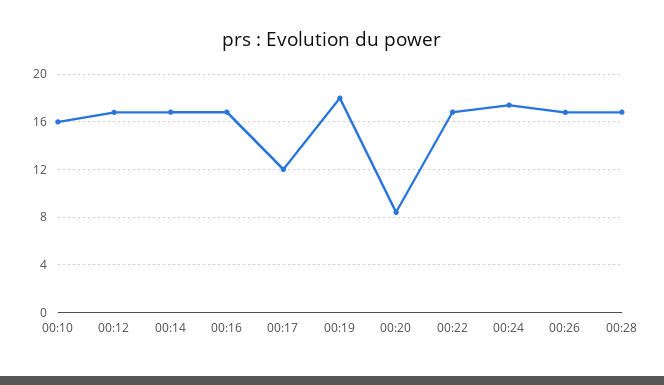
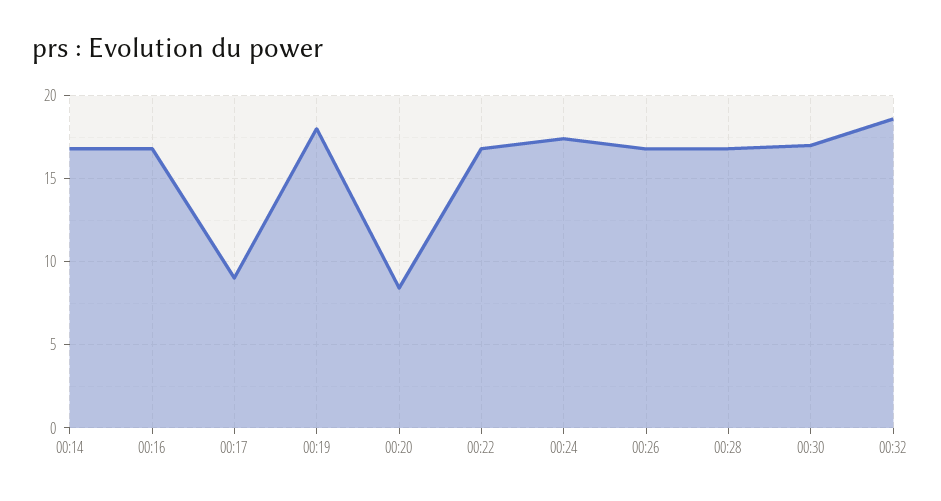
00:10: 16 -> none
00:12: 17 -> none
00:17: 12 -> 9
00:30: none -> 17
00:32: none -> 18.5

